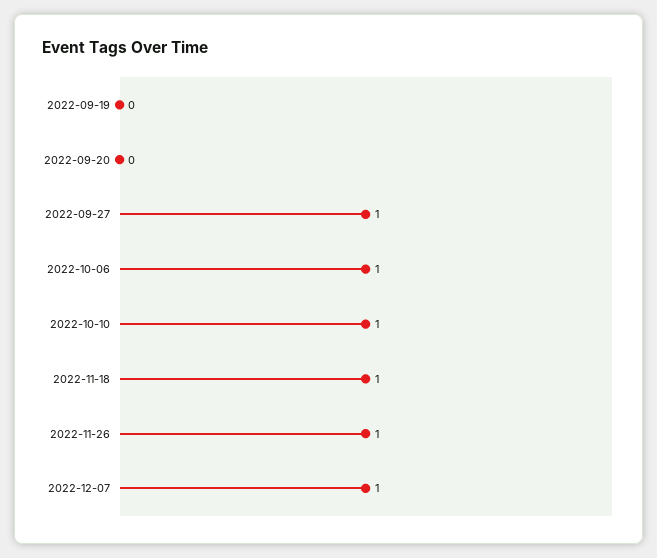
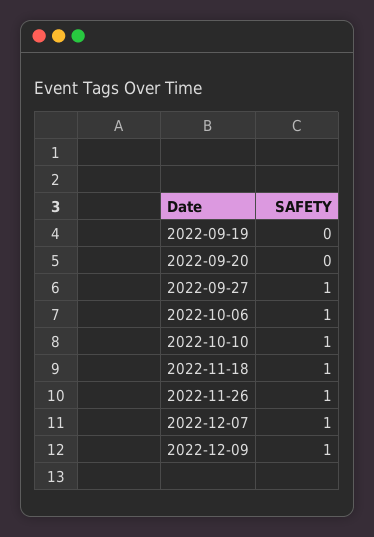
2022-12-09: none -> 1

